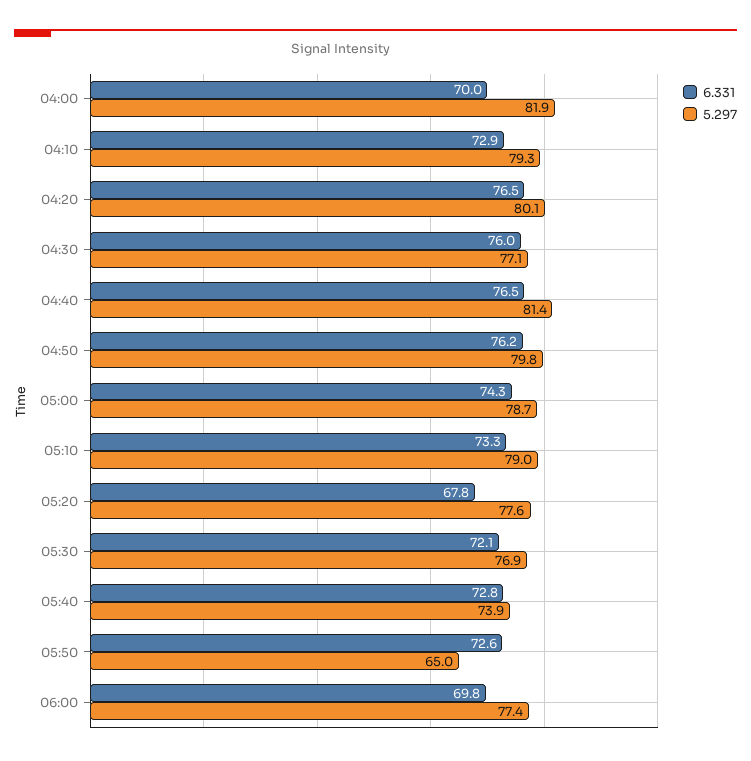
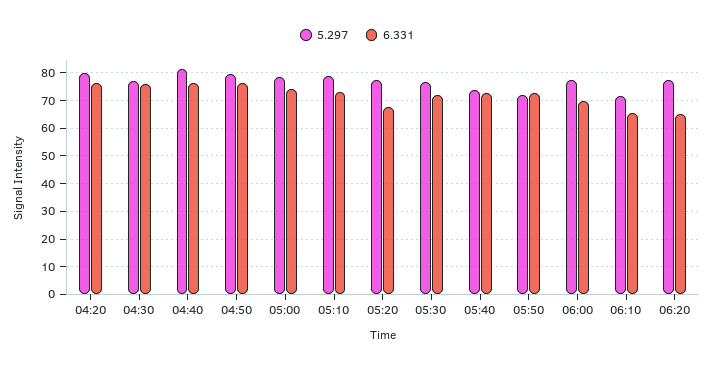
6.331, 04:00: 70 -> none
5.297, 04:00: 81.9 -> none
6.331, 04:10: 72.9 -> none
5.297, 04:10: 79.3 -> none
5.297, 05:50: 65 -> 72.5
5.297, 06:10: none -> 72.5
6.331, 06:10: none -> 65
5.297, 06:20: none -> 77.5
6.331, 06:20: none -> 65

